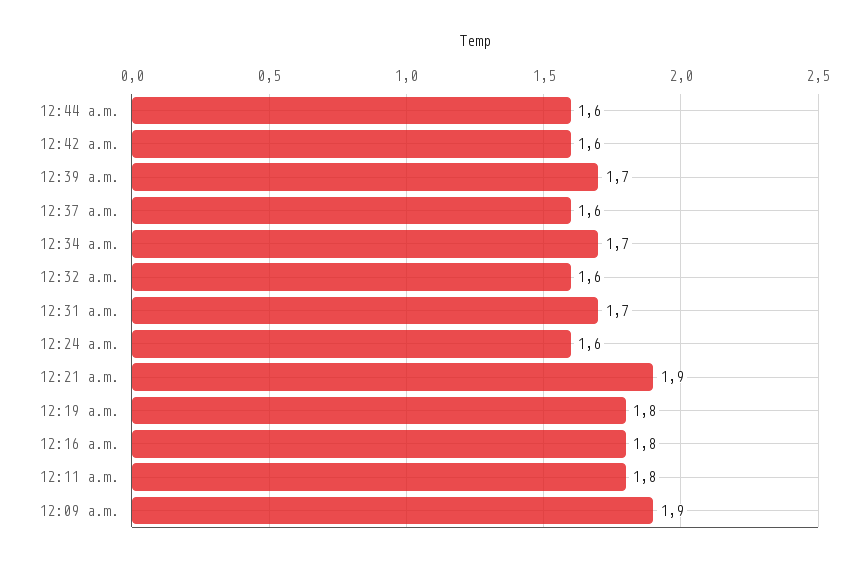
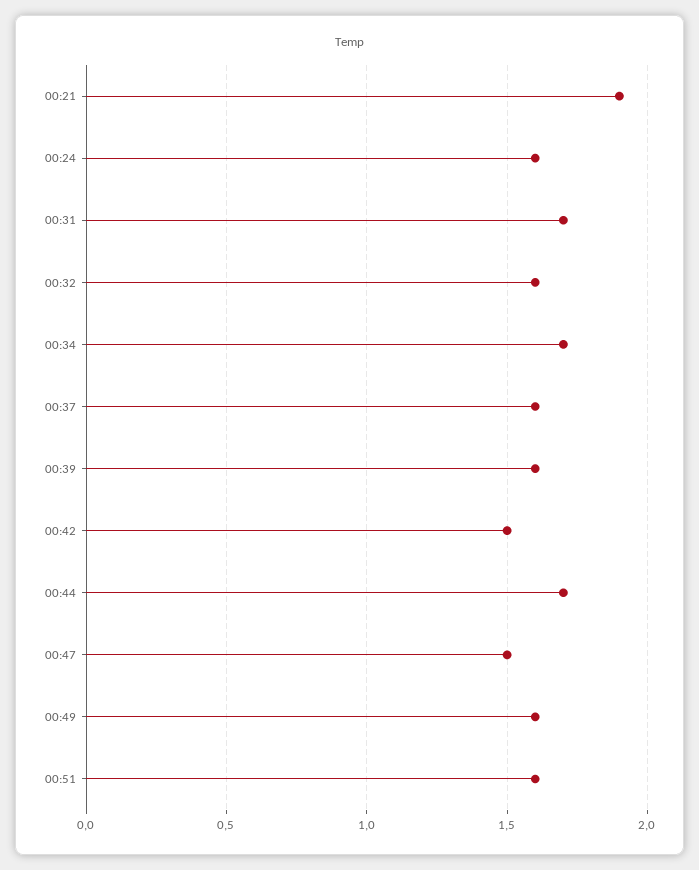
12:44 a.m.: 1.6 -> 1.7
12:42 a.m.: 1.6 -> 1.5
12:39 a.m.: 1.7 -> 1.6
12:19 a.m.: 1.8 -> none
12:16 a.m.: 1.8 -> none
12:11 a.m.: 1.8 -> none
12:09 a.m.: 1.9 -> none
00:47: none -> 1.5
00:49: none -> 1.6
00:51: none -> 1.6

